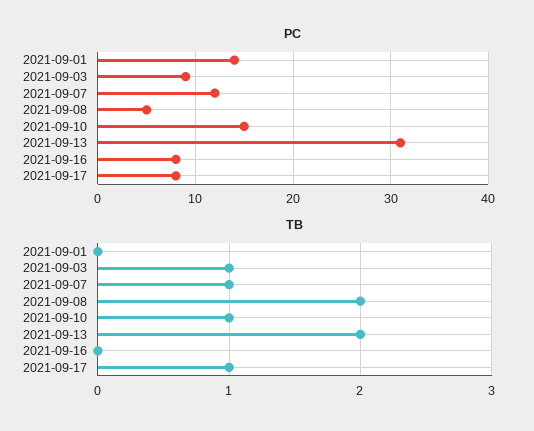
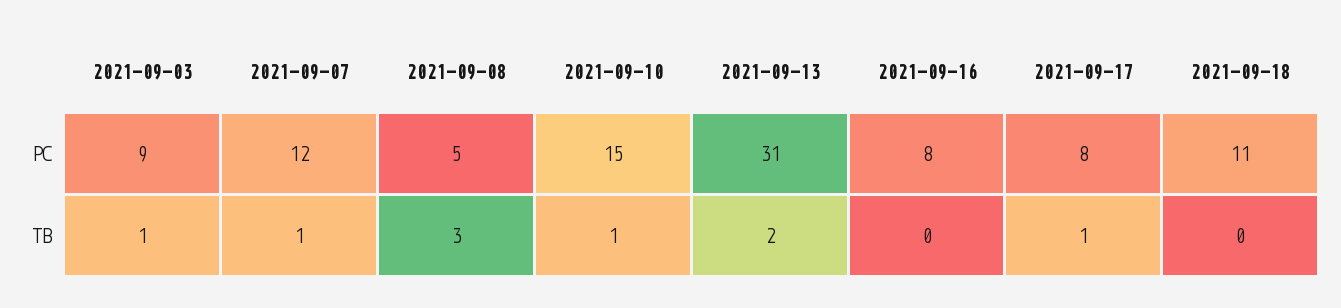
PC, 2021-09-01: 14 -> none
TB, 2021-09-01: 0 -> none
TB, 2021-09-08: 2 -> 3
PC, 2021-09-18: none -> 11
TB, 2021-09-18: none -> 0

